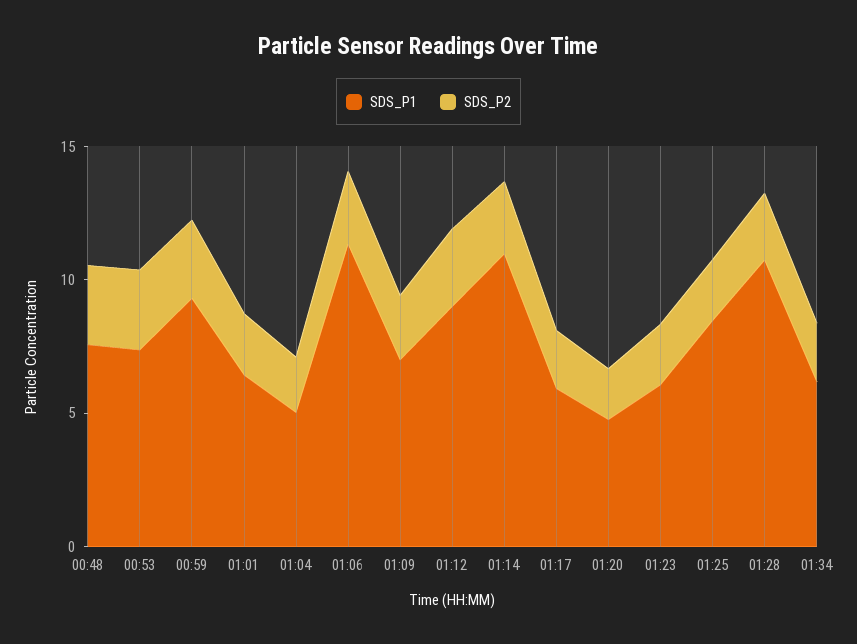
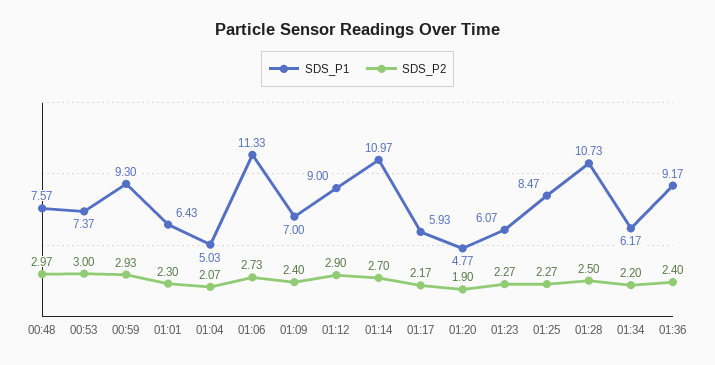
SDS_P1, 01:36: none -> 9.17
SDS_P2, 01:36: none -> 2.4

